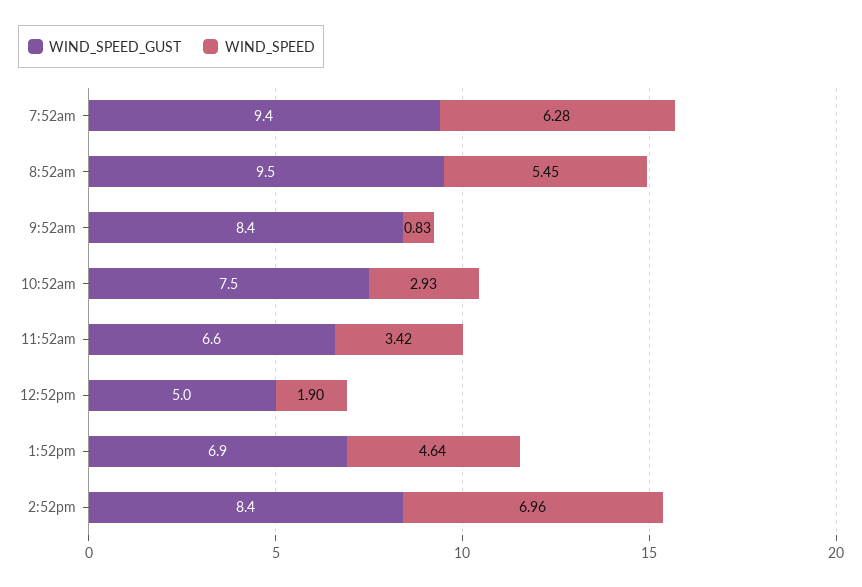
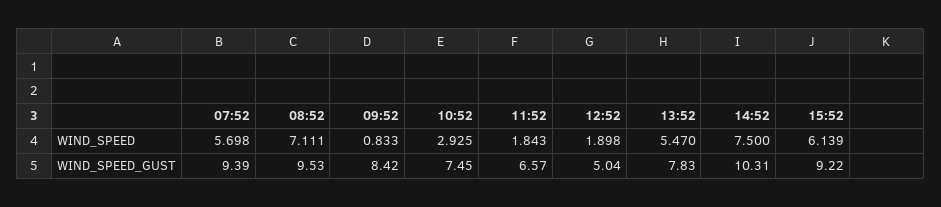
WIND_SPEED, 7:52am: 6.28 -> 5.698
WIND_SPEED, 8:52am: 5.45 -> 7.111
WIND_SPEED, 11:52am: 3.42 -> 1.843
WIND_SPEED_GUST, 1:52pm: 6.9 -> 7.83
WIND_SPEED, 1:52pm: 4.64 -> 5.47
WIND_SPEED_GUST, 2:52pm: 8.4 -> 10.31
WIND_SPEED, 2:52pm: 6.96 -> 7.5
WIND_SPEED, 15:52: none -> 6.139
WIND_SPEED_GUST, 15:52: none -> 9.22

